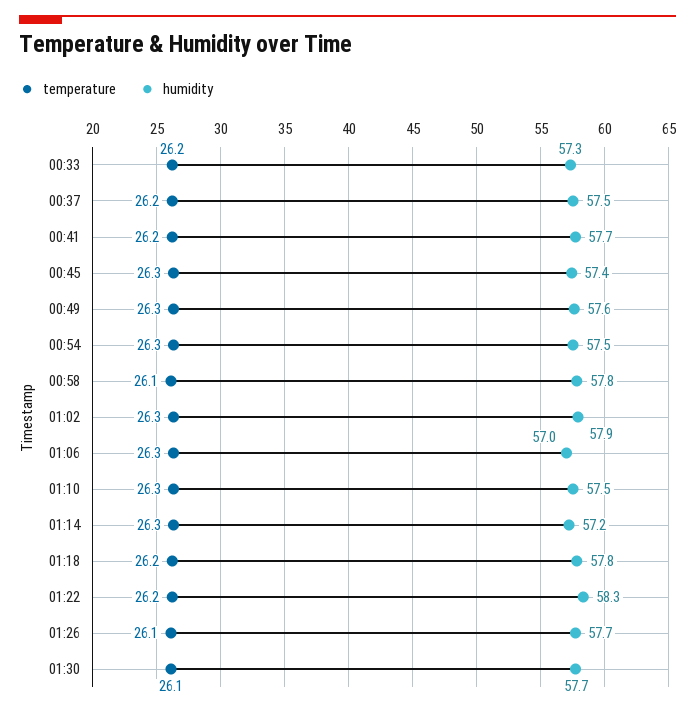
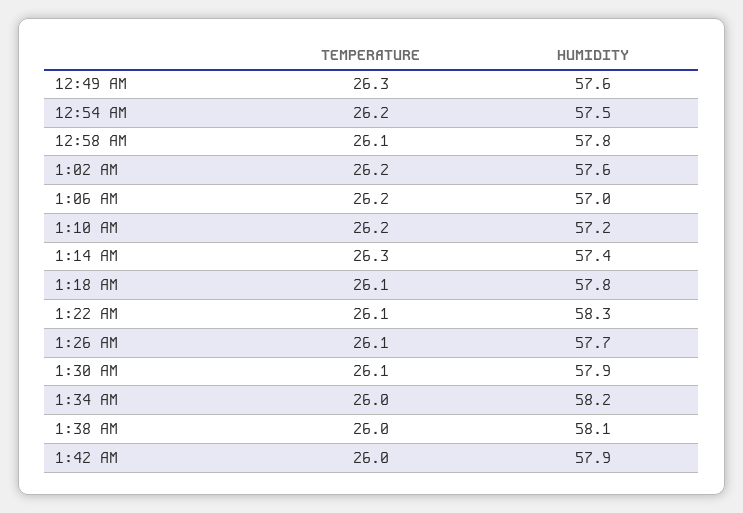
temperature, 00:33: 26.2 -> none
humidity, 00:33: 57.3 -> none
temperature, 00:37: 26.2 -> none
humidity, 00:37: 57.5 -> none
temperature, 00:41: 26.2 -> none
humidity, 00:41: 57.7 -> none
temperature, 00:45: 26.3 -> none
humidity, 00:45: 57.4 -> none
temperature, 00:54: 26.3 -> 26.2
temperature, 01:02: 26.3 -> 26.2
humidity, 01:02: 57.9 -> 57.6
temperature, 01:06: 26.3 -> 26.2
temperature, 01:10: 26.3 -> 26.2
humidity, 01:10: 57.5 -> 57.2
humidity, 01:14: 57.2 -> 57.4
temperature, 01:18: 26.2 -> 26.1
temperature, 01:22: 26.2 -> 26.1
humidity, 01:30: 57.7 -> 57.9
temperature, 1:34 AM: none -> 26
humidity, 1:34 AM: none -> 58.2
temperature, 1:38 AM: none -> 26
humidity, 1:38 AM: none -> 58.1
temperature, 1:42 AM: none -> 26
humidity, 1:42 AM: none -> 57.9

